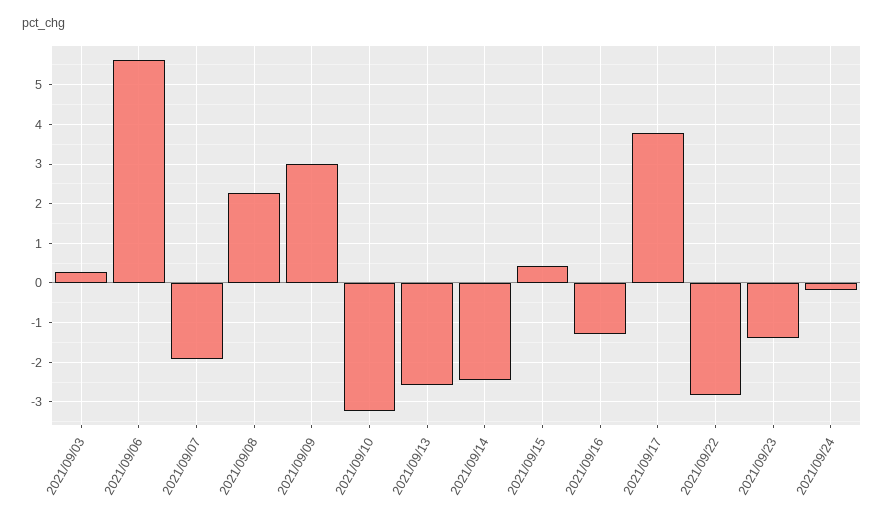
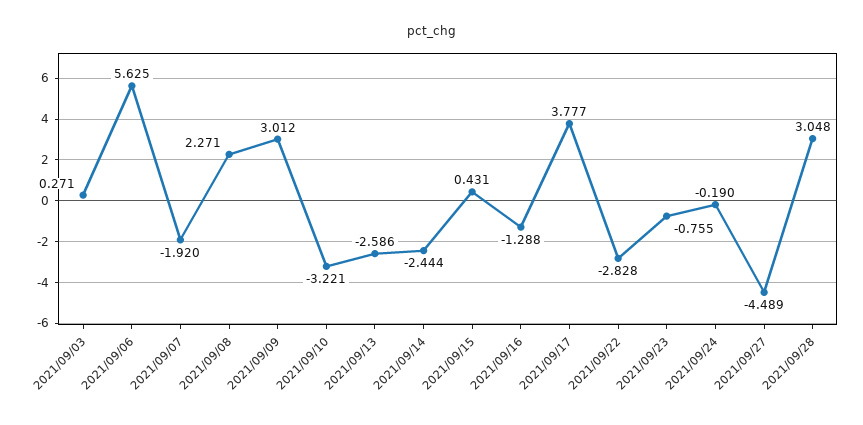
2021/09/23: -1.4 -> -0.755
2021/09/27: none -> -4.489
2021/09/28: none -> 3.048

